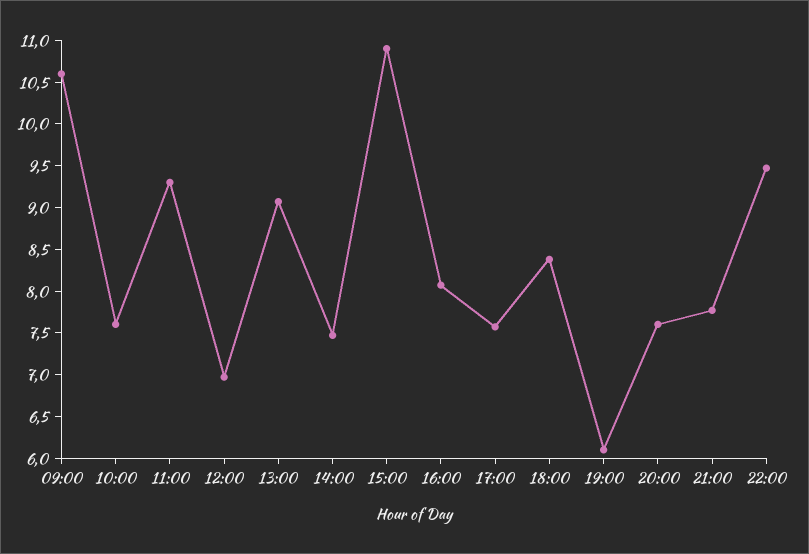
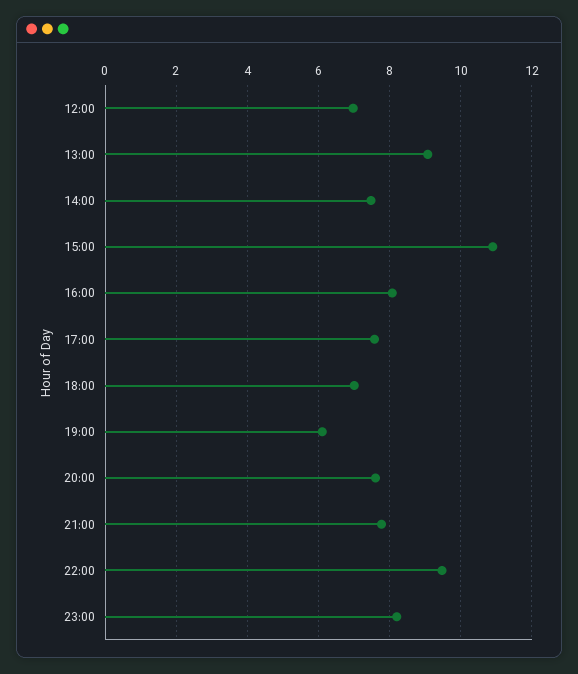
09:00: 10.6 -> none
10:00: 7.6 -> none
11:00: 9.3 -> none
18:00: 8.4 -> 7
23:00: none -> 8.2

